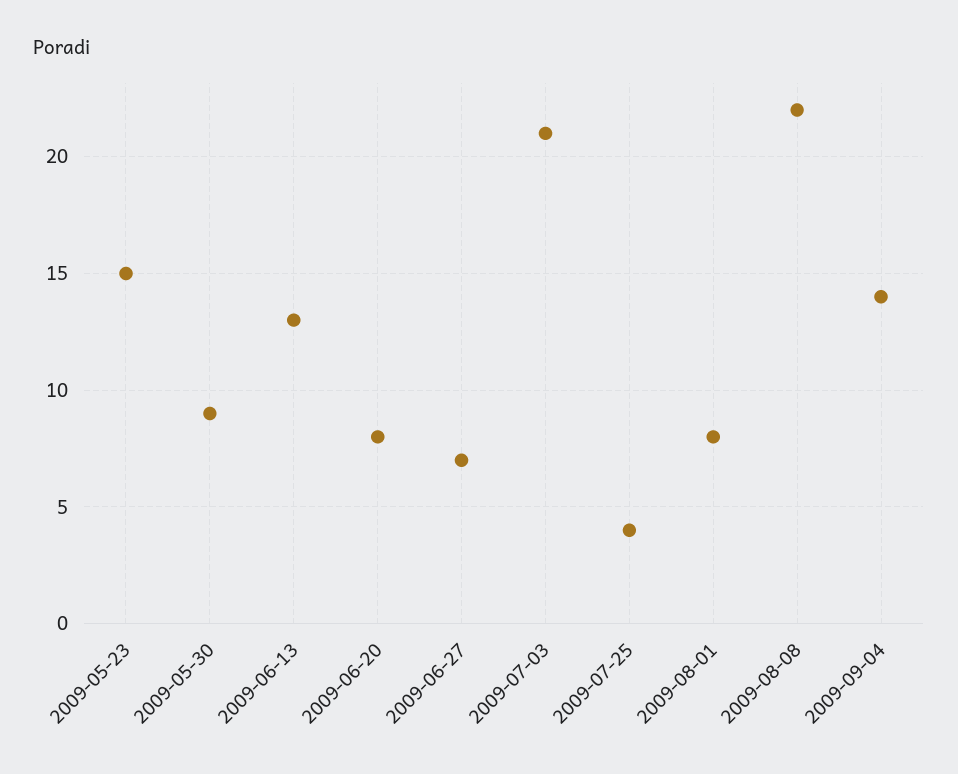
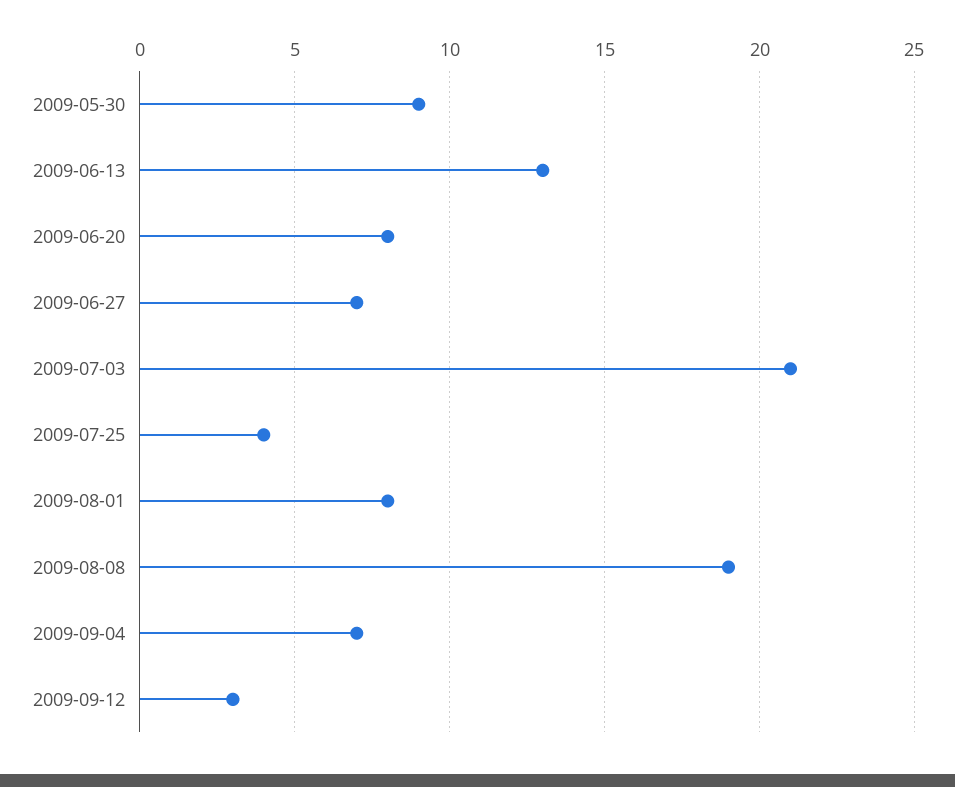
2009-05-23: 15 -> none
2009-08-08: 22 -> 19
2009-09-04: 14 -> 7
2009-09-12: none -> 3

